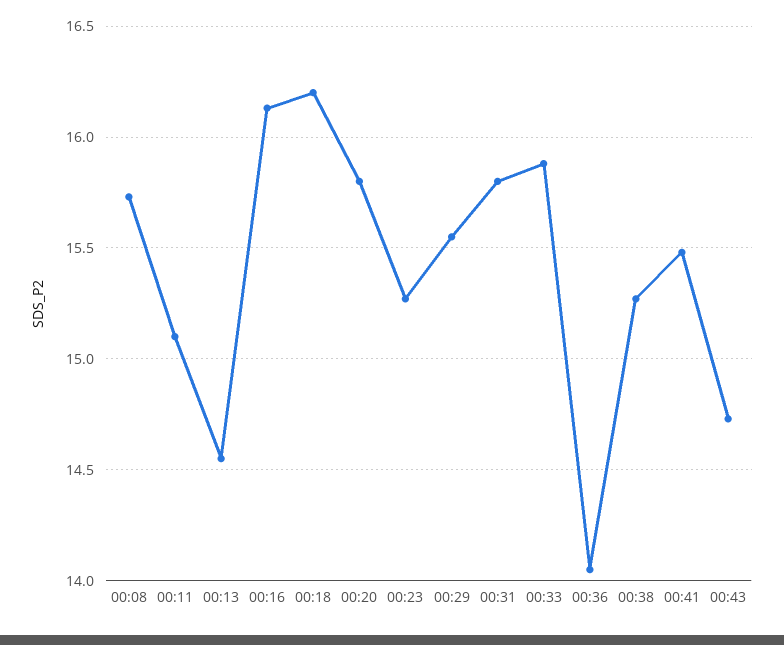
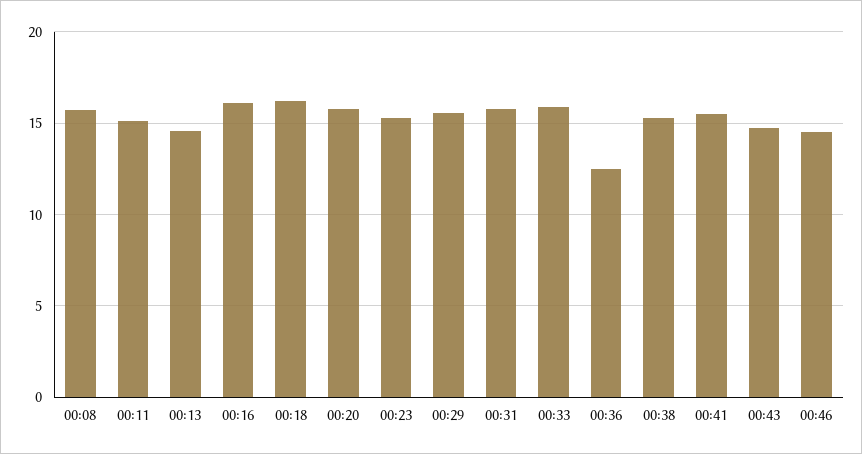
00:36: 14.05 -> 12.5
00:46: none -> 14.5

